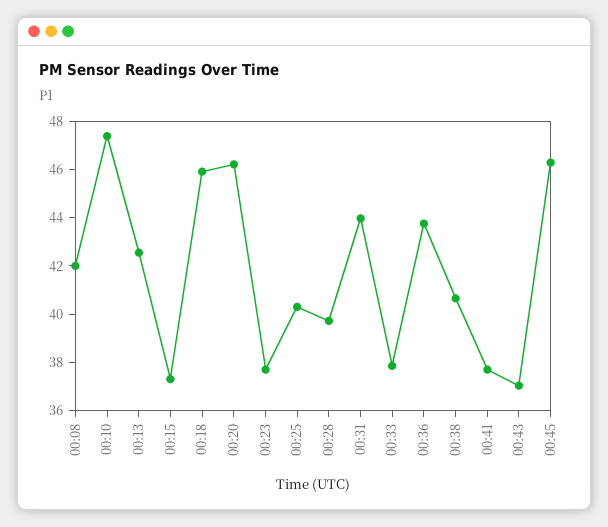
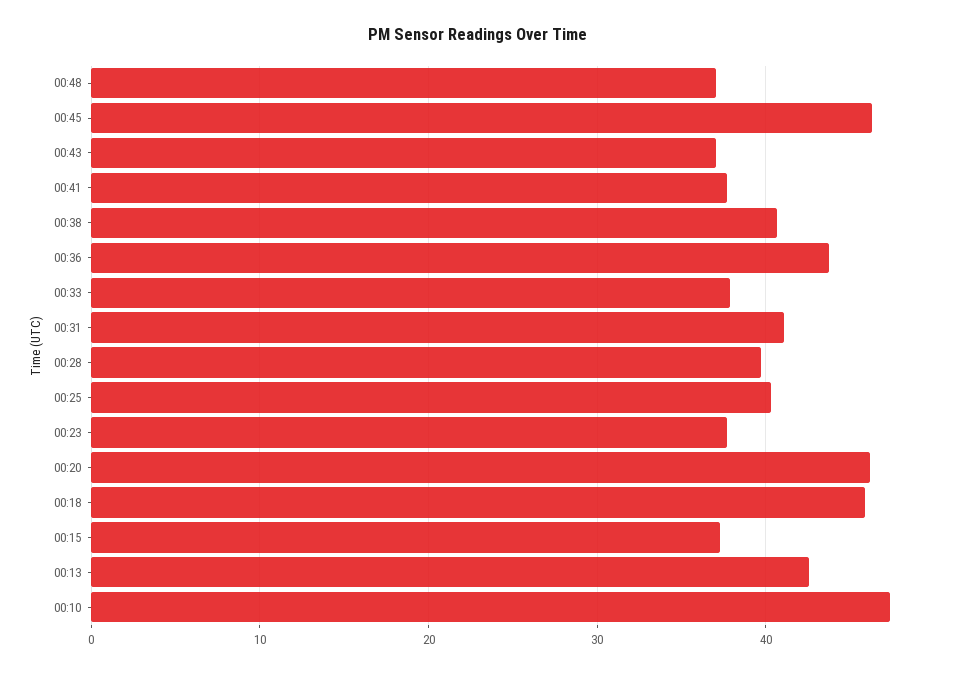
00:08: 42 -> none
00:31: 44 -> 41
00:48: none -> 37

